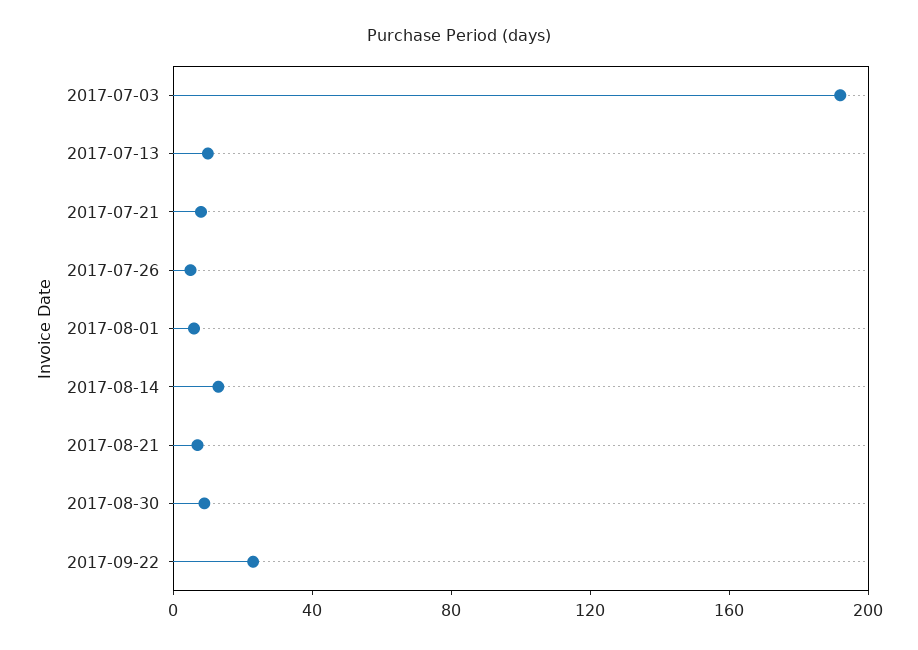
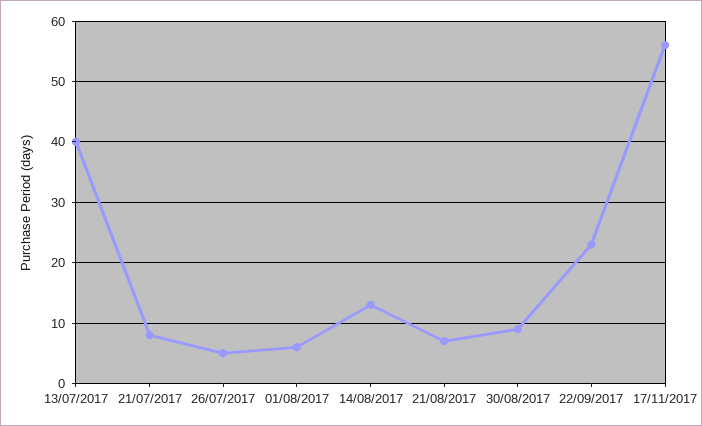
2017-07-03: 190 -> none
2017-07-13: 10 -> 40
17/11/2017: none -> 56

